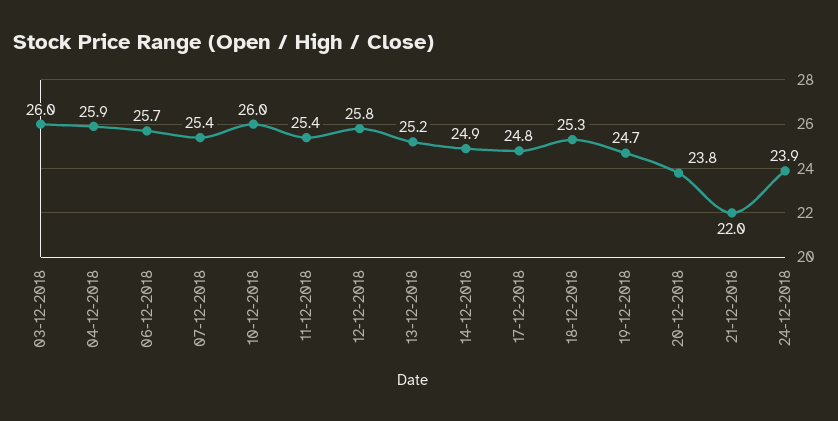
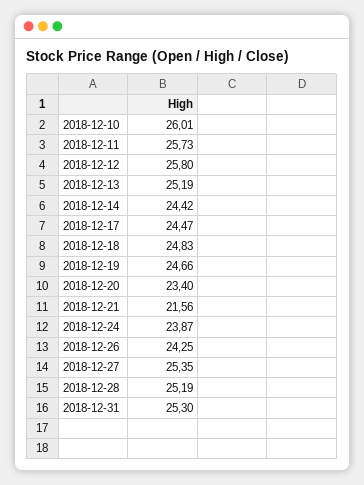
03-12-2018: 26 -> none
04-12-2018: 25.9 -> none
06-12-2018: 25.7 -> none
07-12-2018: 25.4 -> none
11-12-2018: 25.4 -> 25.73
14-12-2018: 24.9 -> 24.42
17-12-2018: 24.8 -> 24.47
18-12-2018: 25.3 -> 24.83
20-12-2018: 23.8 -> 23.4
21-12-2018: 22 -> 21.56
2018-12-26: none -> 24.25
2018-12-27: none -> 25.35
2018-12-28: none -> 25.19
2018-12-31: none -> 25.3

